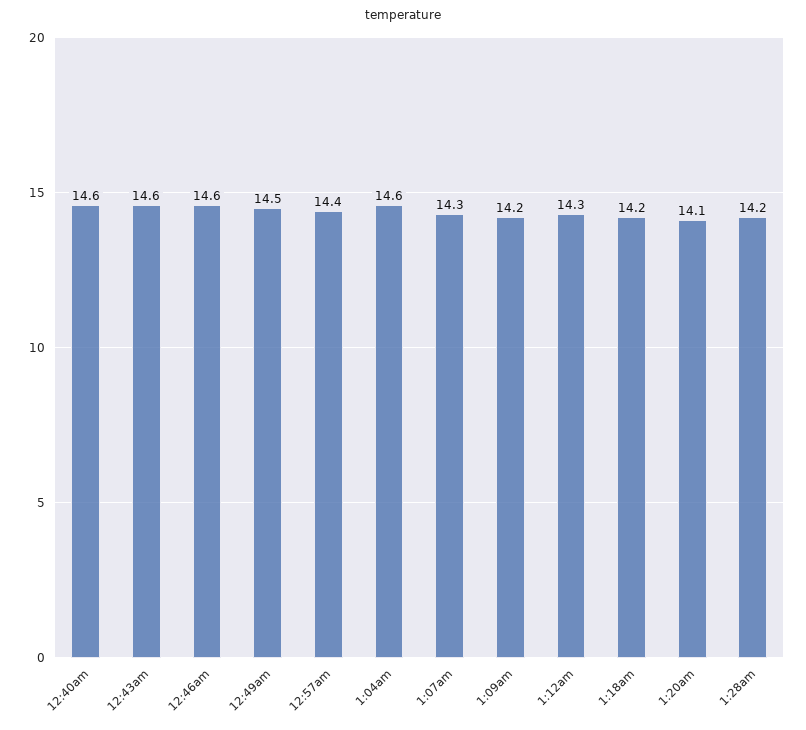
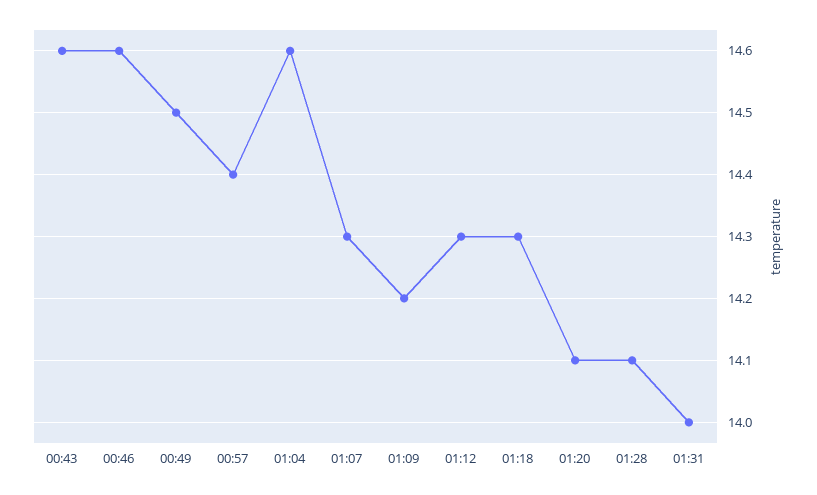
12:40am: 14.6 -> none
1:18am: 14.2 -> 14.3
1:28am: 14.2 -> 14.1
01:31: none -> 14

